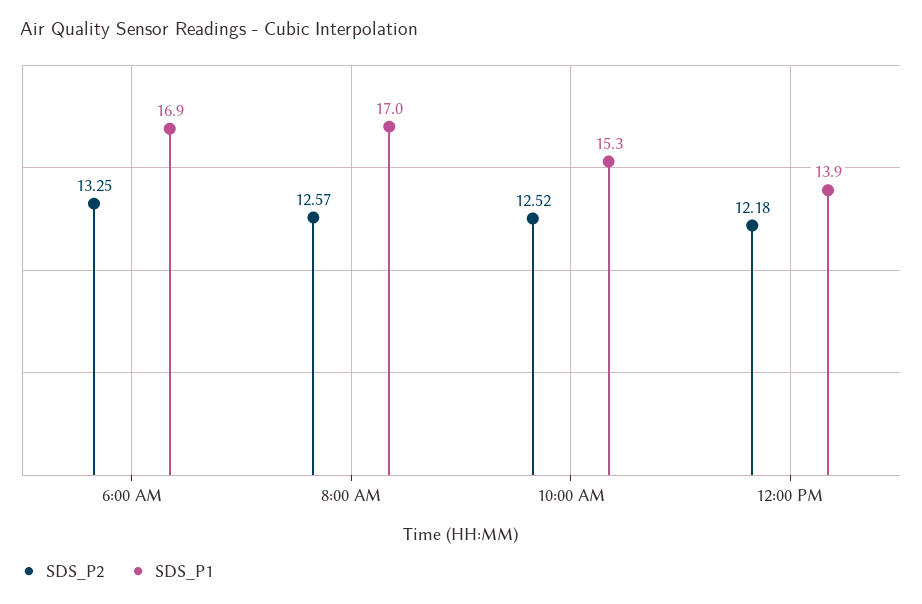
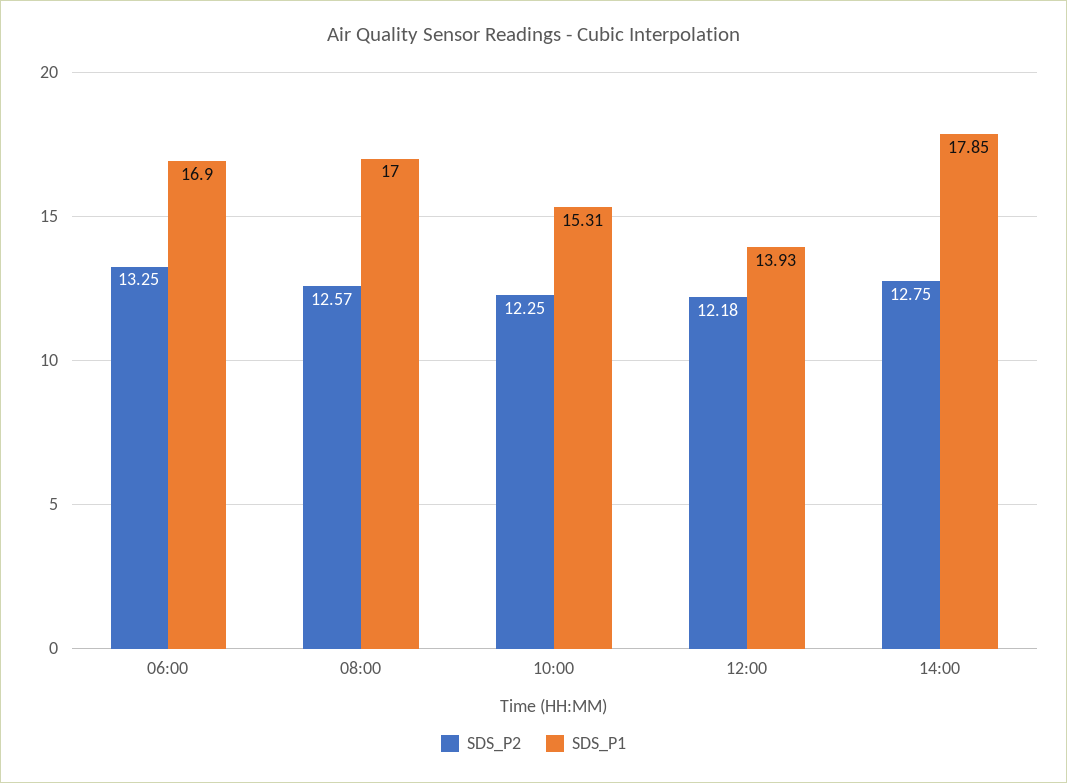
SDS_P2, 10:00 AM: 12.52 -> 12.25
SDS_P2, 14:00: none -> 12.75
SDS_P1, 14:00: none -> 17.85

